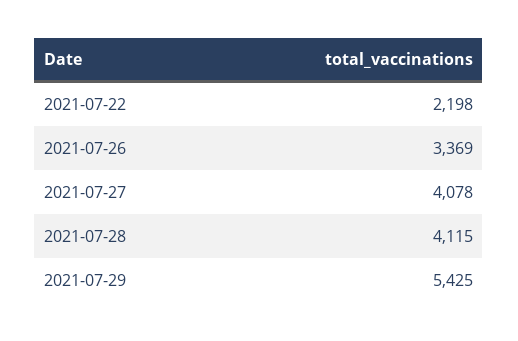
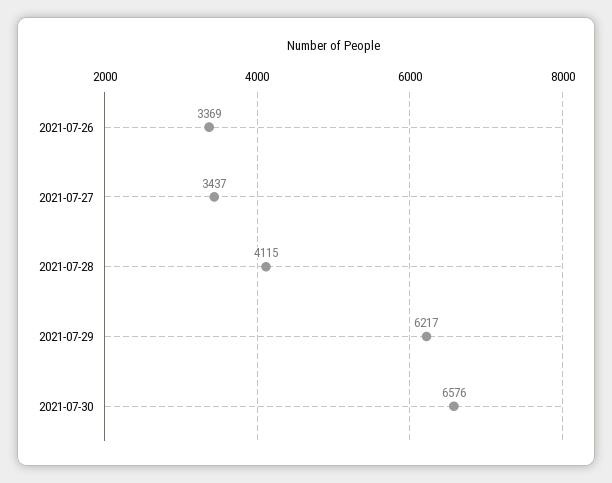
2021-07-22: 2198 -> none
2021-07-27: 4078 -> 3437
2021-07-29: 5425 -> 6217
2021-07-30: none -> 6576

